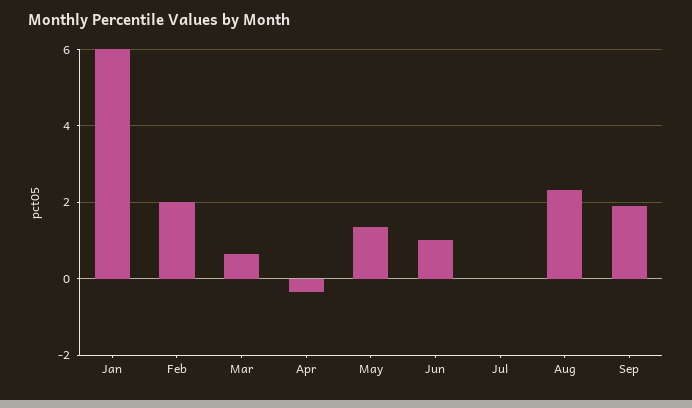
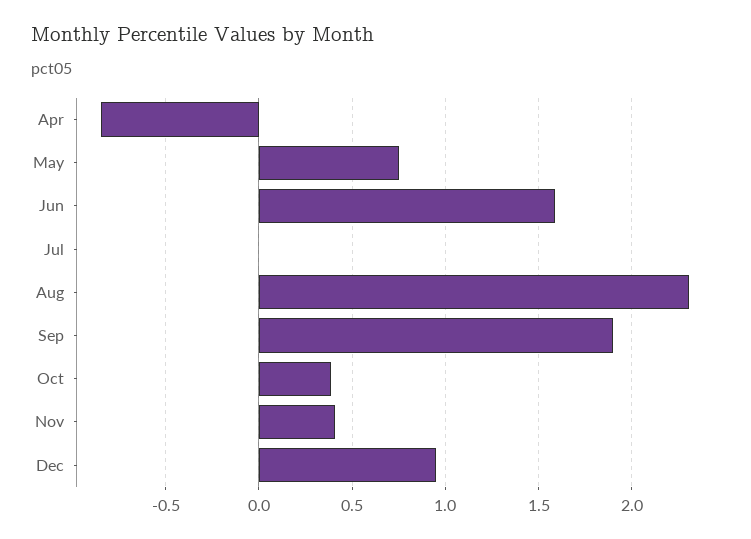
Jan: 6 -> none
Feb: 2 -> none
Mar: 0.6 -> none
Apr: -0.4 -> -0.85
May: 1.4 -> 0.75
Jun: 1 -> 1.6
Oct: none -> 0.4
Nov: none -> 0.4
Dec: none -> 0.95

